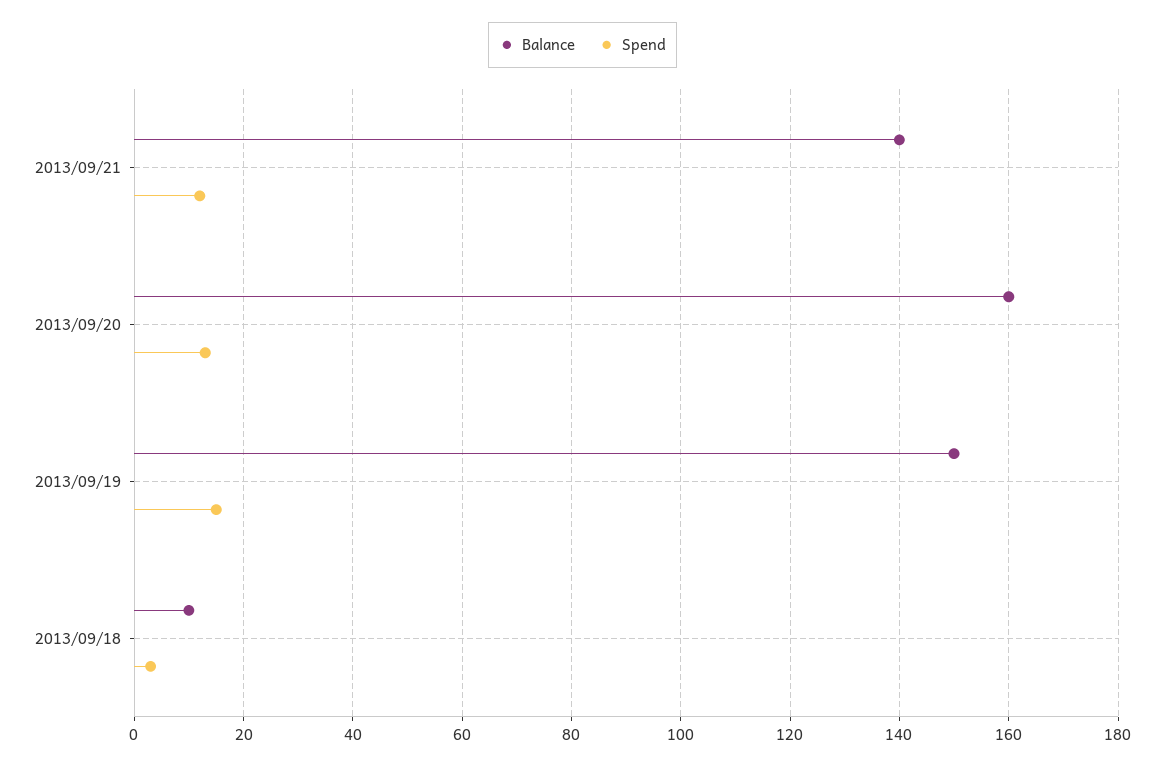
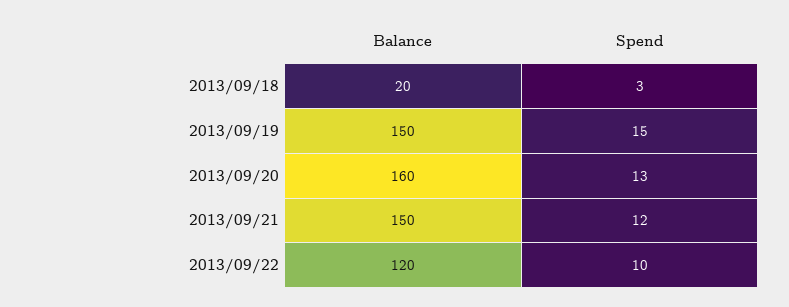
Balance, 2013/09/21: 140 -> 150
Balance, 2013/09/18: 10 -> 20
Balance, 2013/09/22: none -> 120
Spend, 2013/09/22: none -> 10

